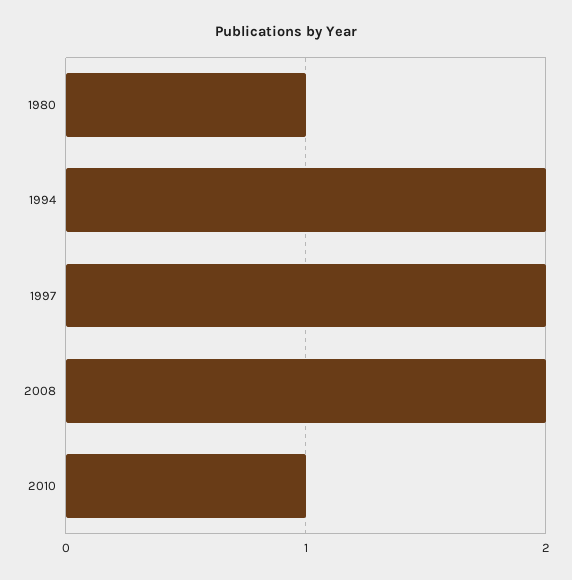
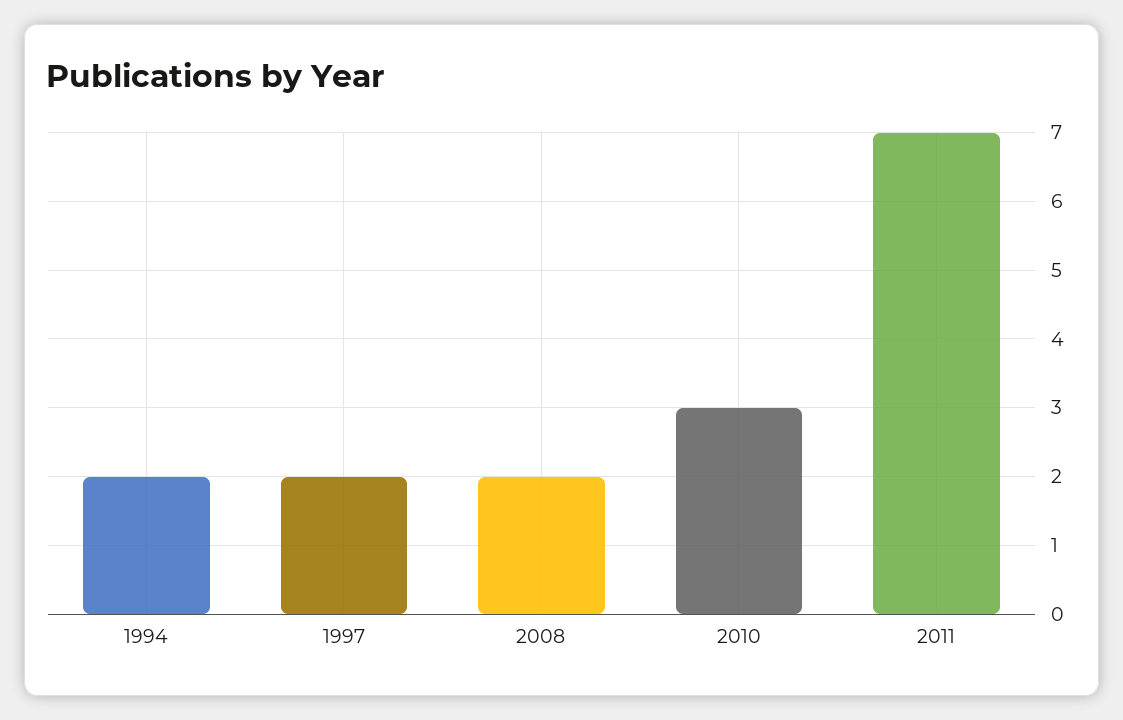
1980: 1 -> none
2010: 1 -> 3
2011: none -> 7

